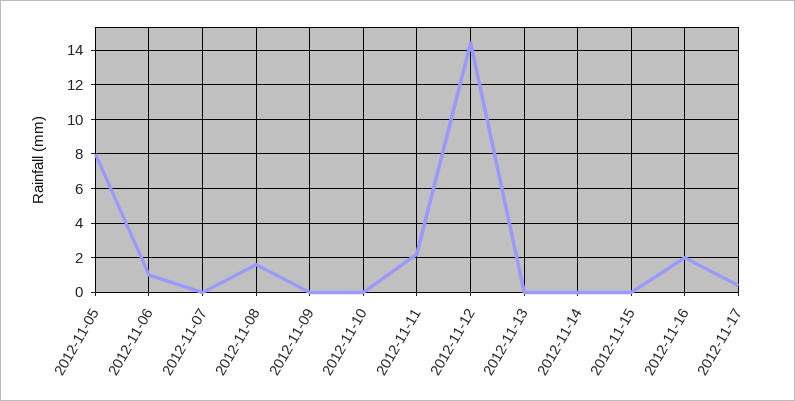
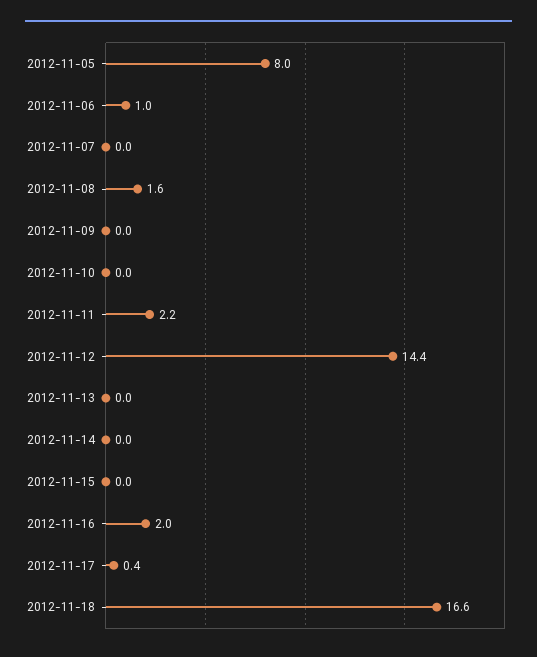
2012-11-18: none -> 16.6

